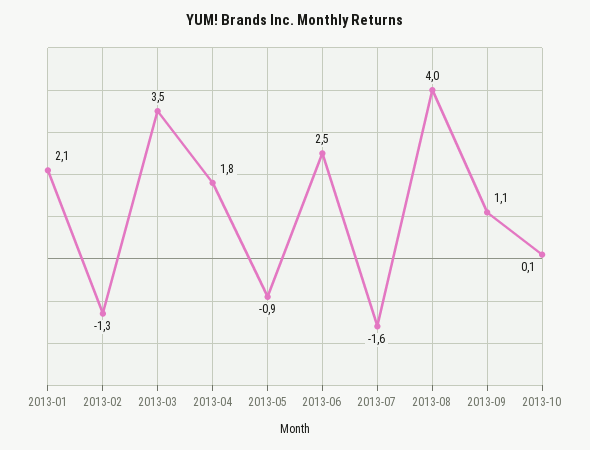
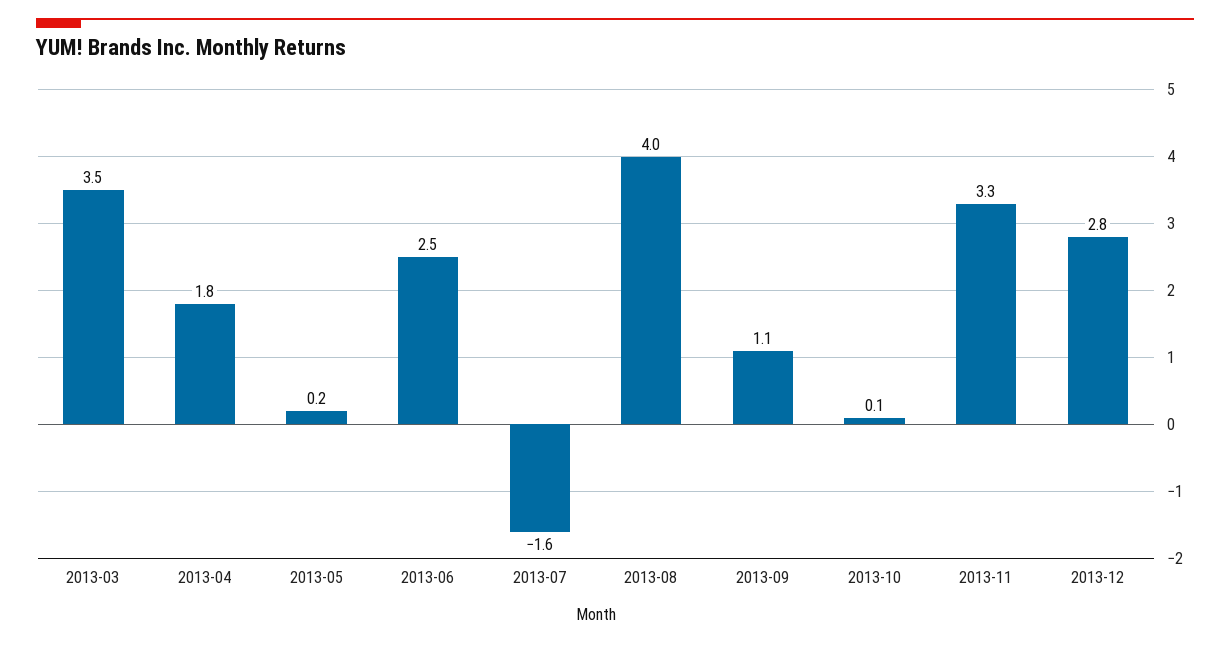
2013-01: 2.1 -> none
2013-02: -1.3 -> none
2013-05: -0.9 -> 0.2
2013-11: none -> 3.3
2013-12: none -> 2.8

